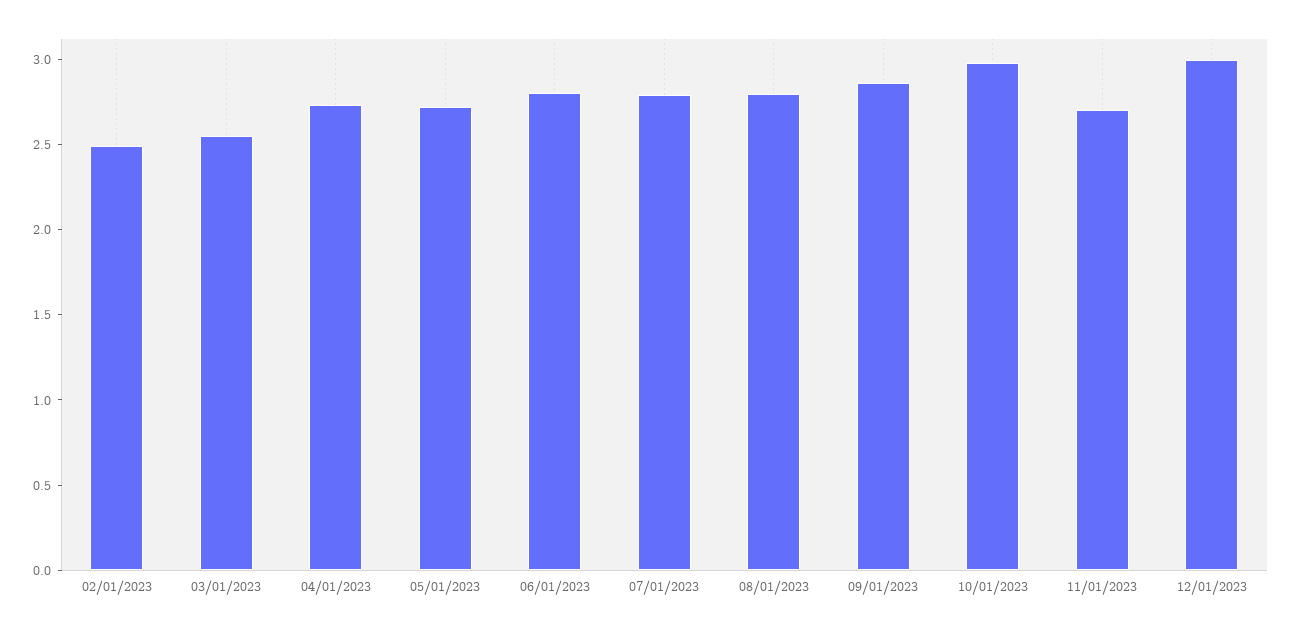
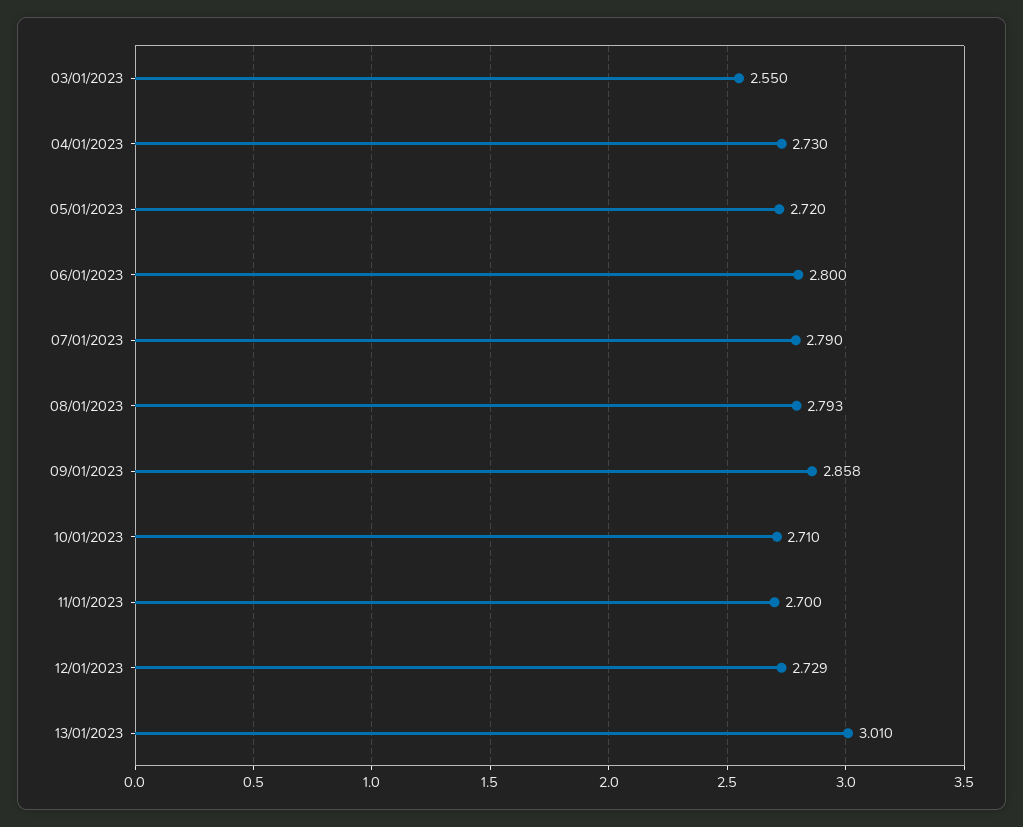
02/01/2023: 2.5 -> none
10/01/2023: 3 -> 2.71
12/01/2023: 3 -> 2.729
13/01/2023: none -> 3.01

